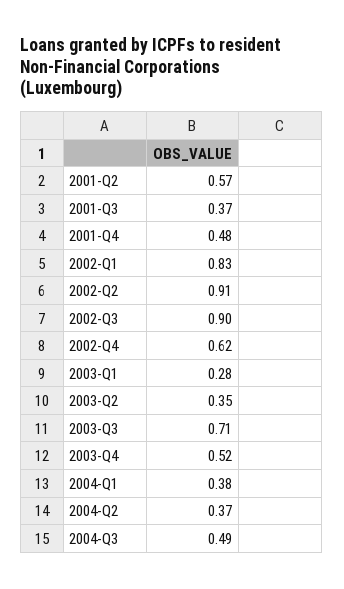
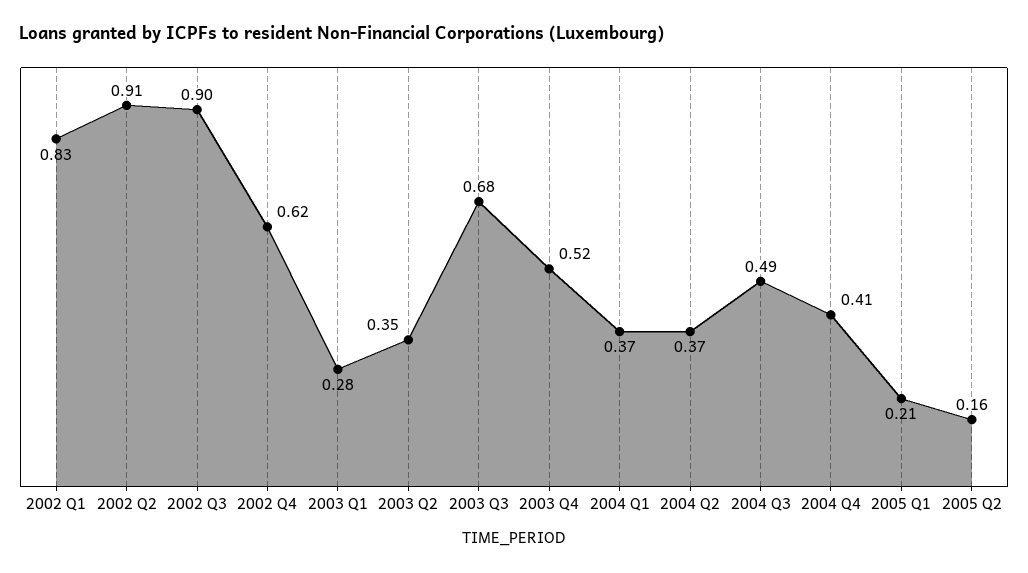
2001-Q2: 0.57 -> none
2001-Q3: 0.37 -> none
2001-Q4: 0.48 -> none
2003-Q3: 0.71 -> 0.68
2004-Q1: 0.38 -> 0.37
2004 Q4: none -> 0.41
2005 Q1: none -> 0.21
2005 Q2: none -> 0.16

